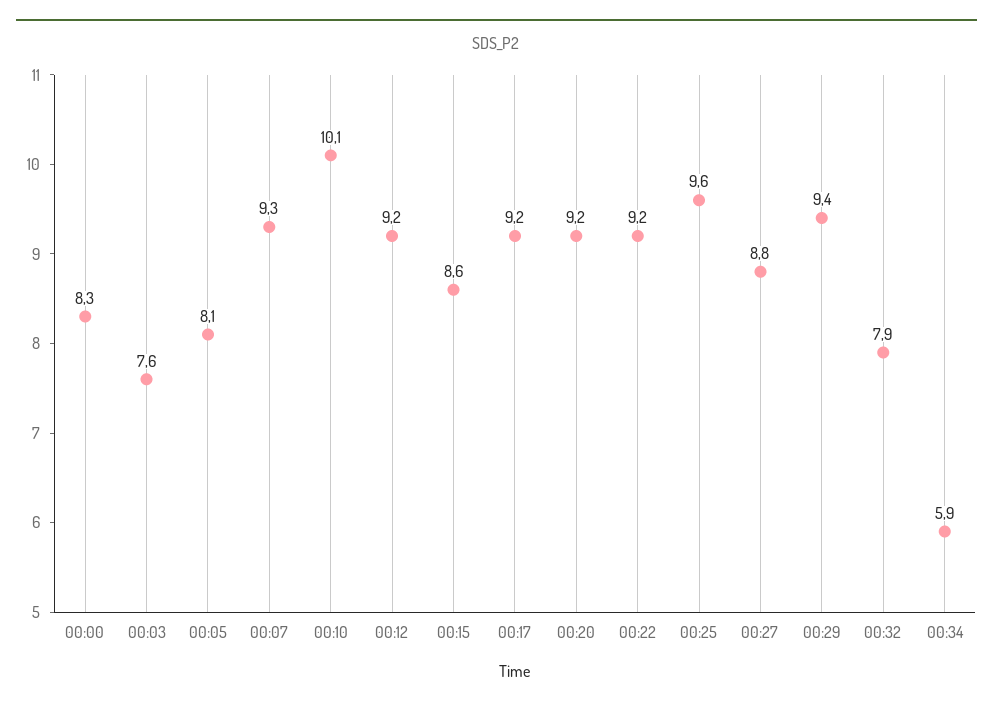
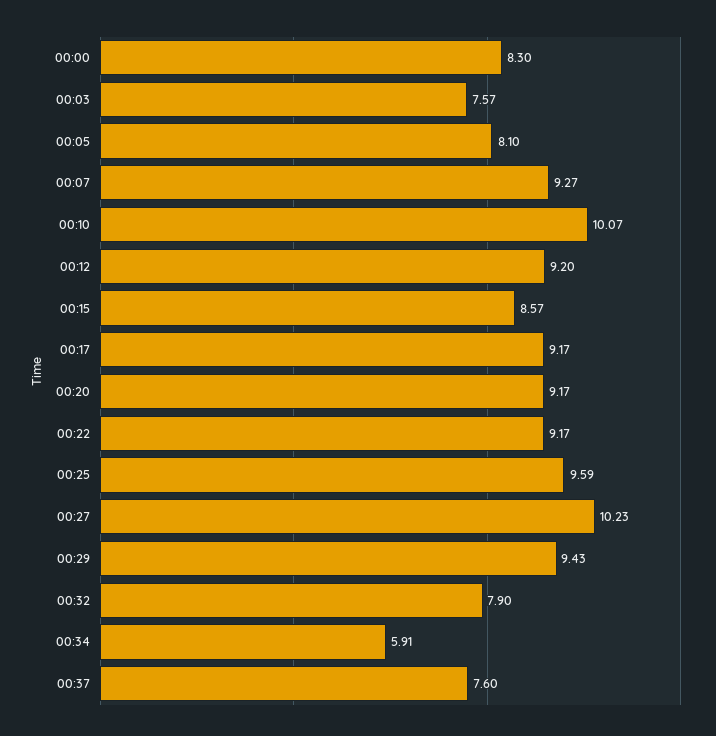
00:27: 8.8 -> 10.23
00:37: none -> 7.6

